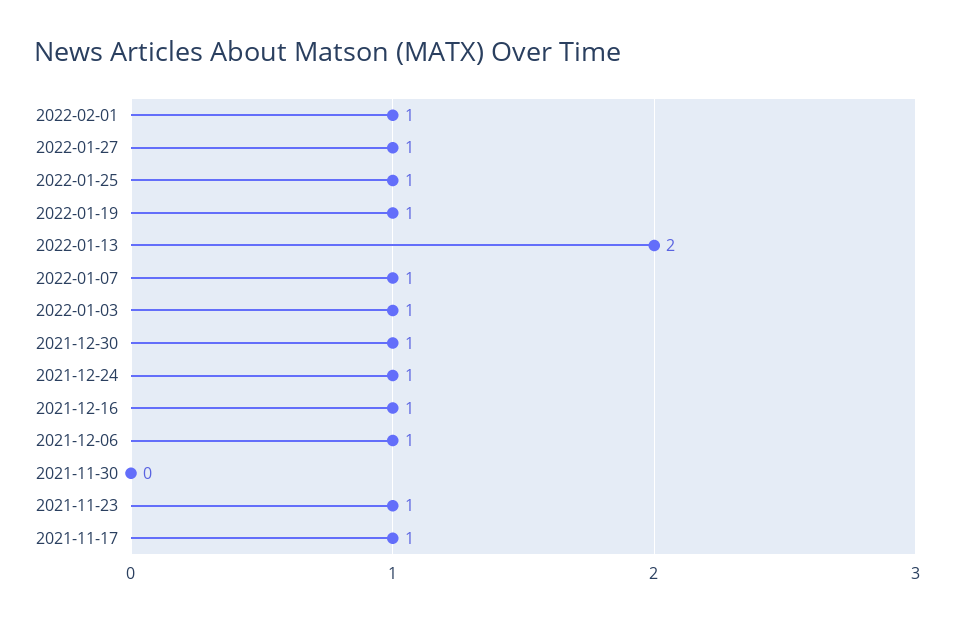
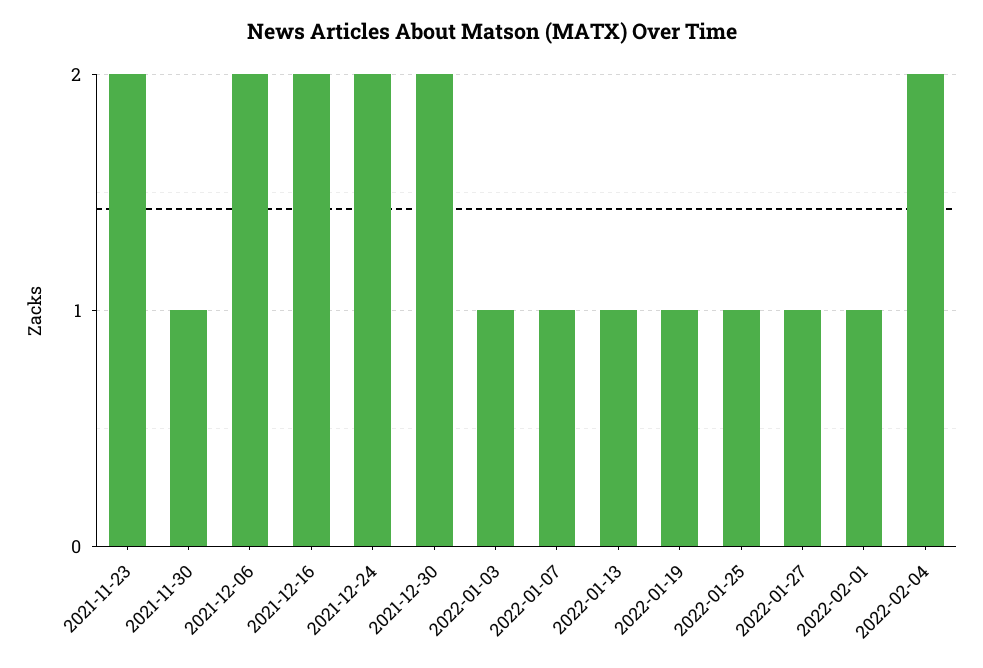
2022-01-13: 2 -> 1
2021-12-30: 1 -> 2
2021-12-24: 1 -> 2
2021-12-16: 1 -> 2
2021-12-06: 1 -> 2
2021-11-30: 0 -> 1
2021-11-23: 1 -> 2
2021-11-17: 1 -> none
2022-02-04: none -> 2

